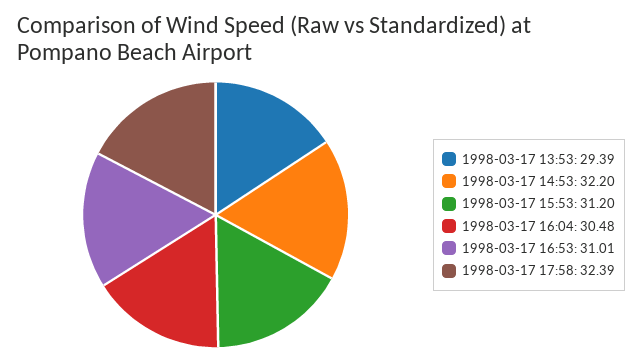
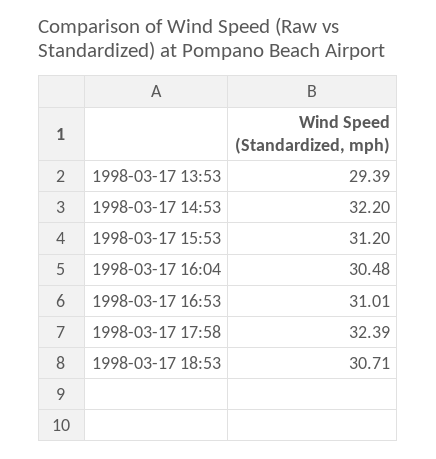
1998-03-17 18:53: none -> 30.71

